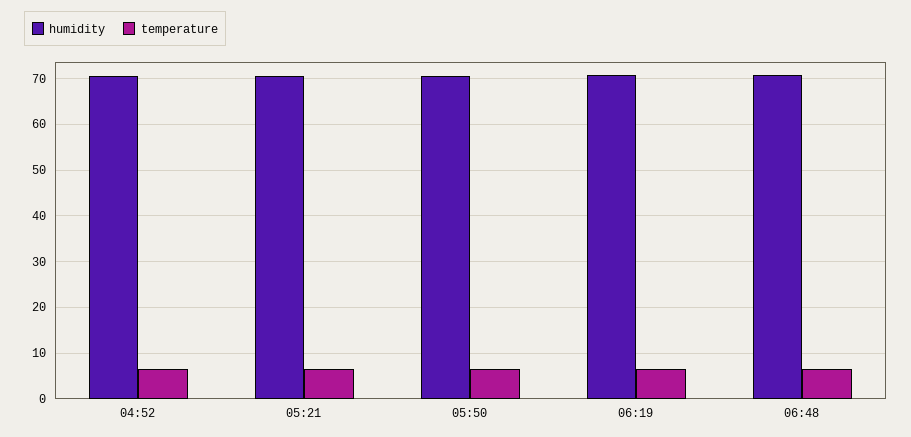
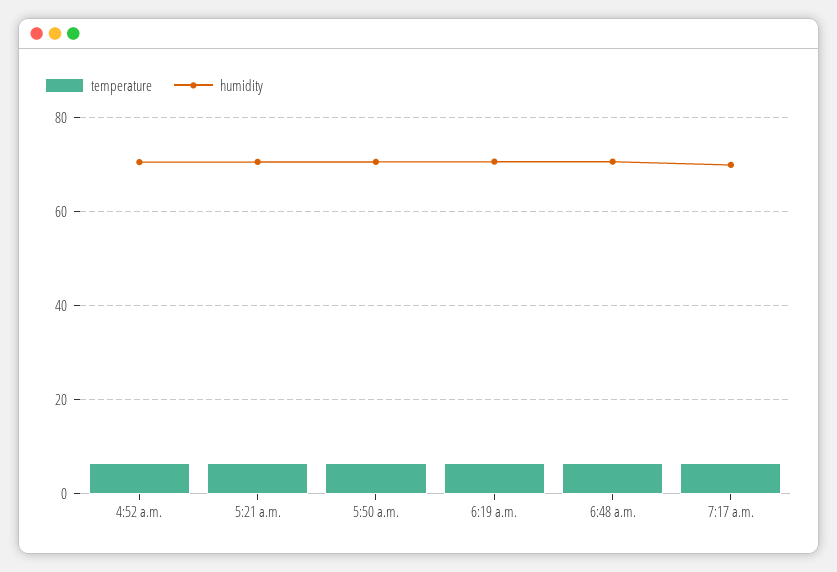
temperature, 7:17 a.m.: none -> 6
humidity, 7:17 a.m.: none -> 70

